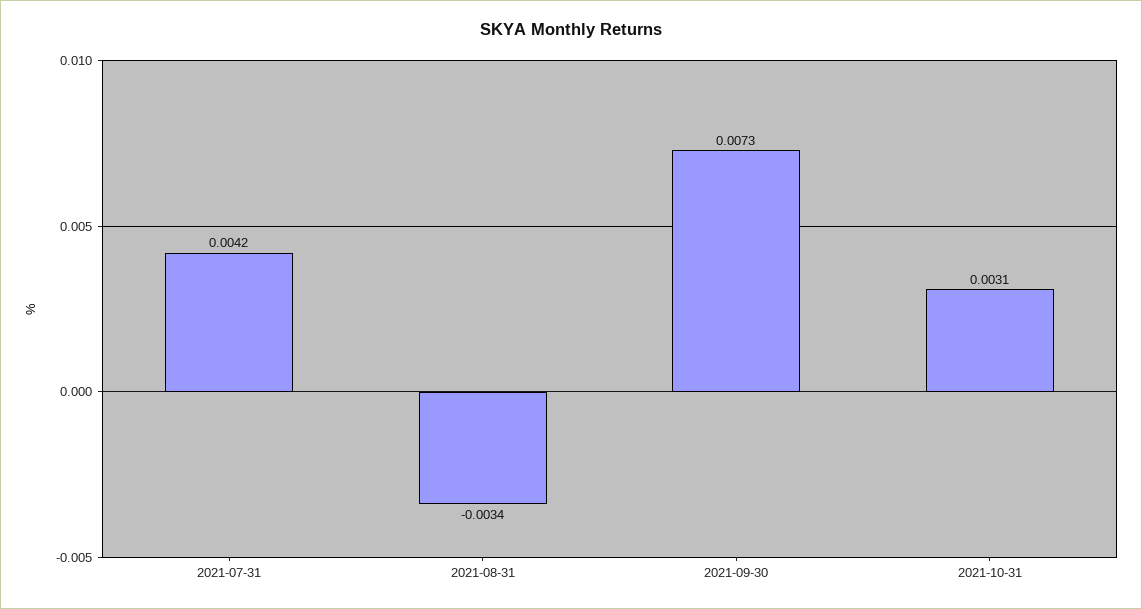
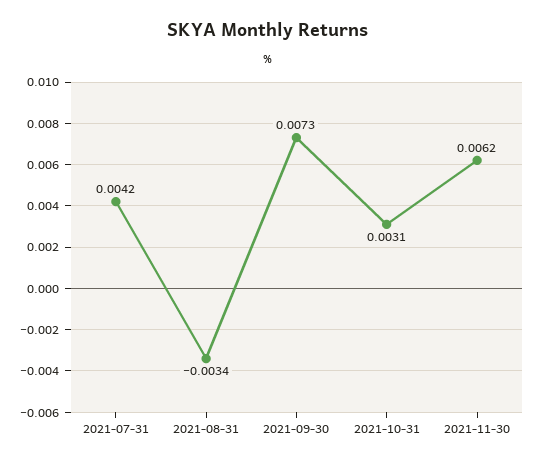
2021-11-30: none -> 0.0062

